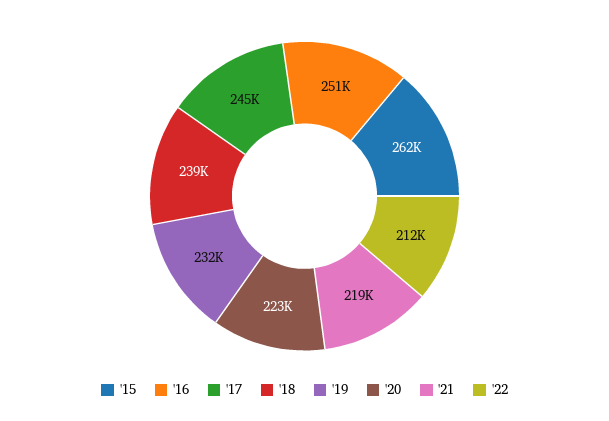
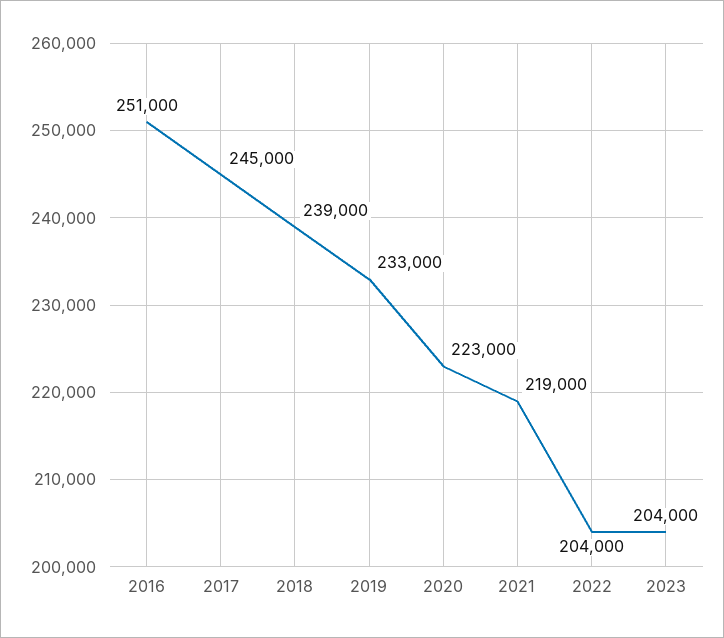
'15: 262000 -> none
'19: 232000 -> 233000
'22: 212000 -> 204000
2023: none -> 204000

